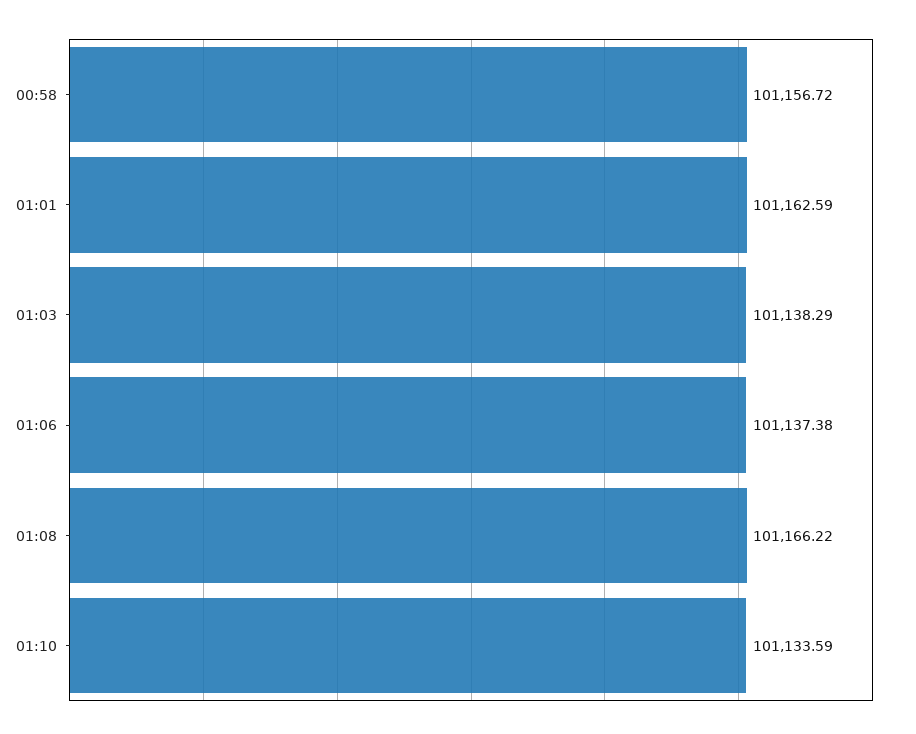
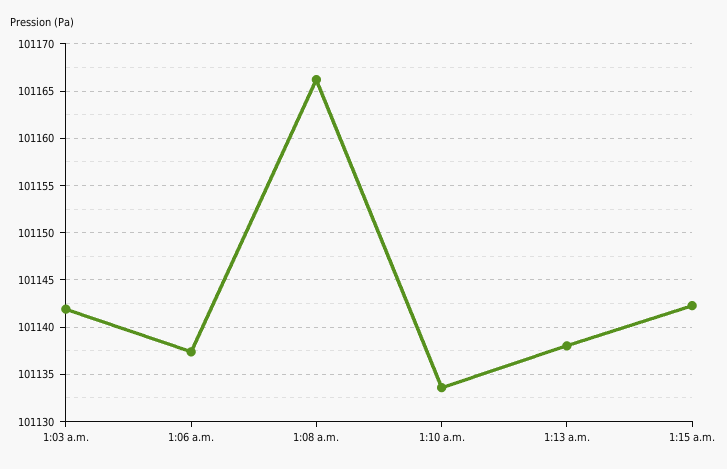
00:58: 101156.72 -> none
01:01: 101162.59 -> none
01:03: 101138.29 -> 101142
1:13 a.m.: none -> 101138
1:15 a.m.: none -> 101142

